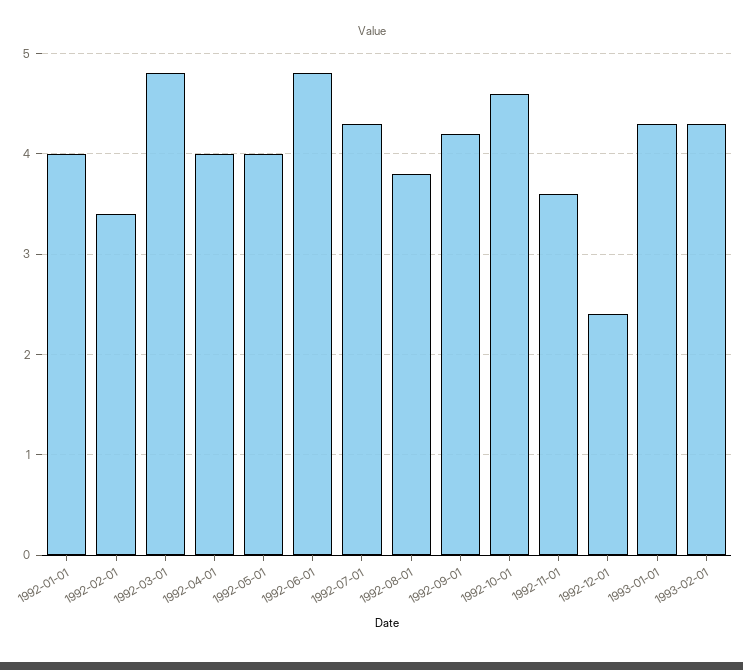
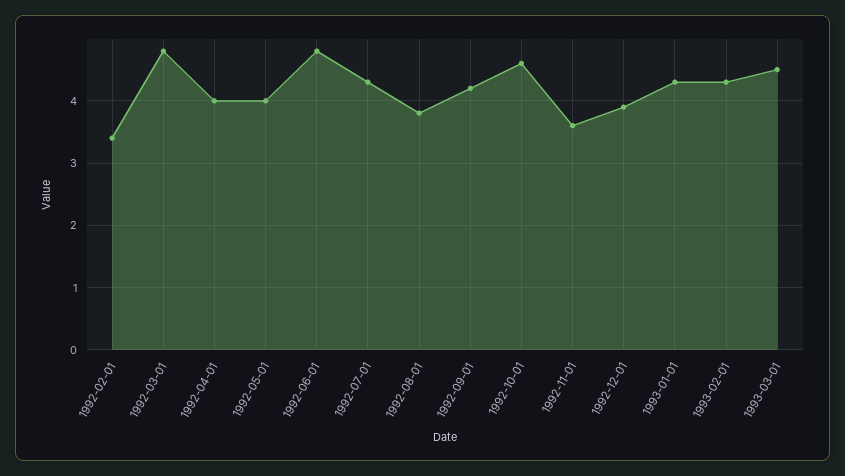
1992-01-01: 4 -> none
1992-12-01: 2.4 -> 3.9
1993-03-01: none -> 4.5

